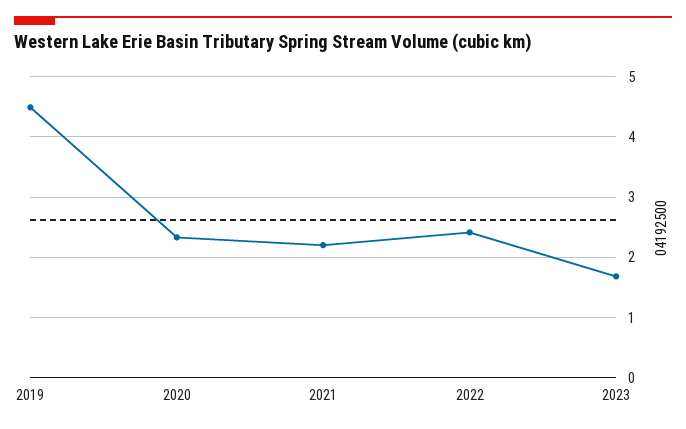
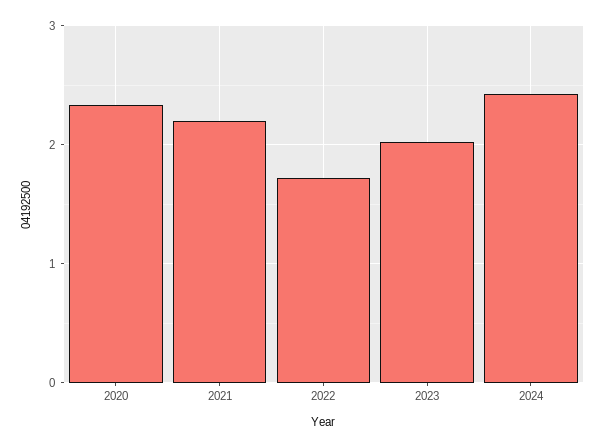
2019: 4.5 -> none
2022: 2.4 -> 1.7
2023: 1.7 -> 2
2024: none -> 2.4

